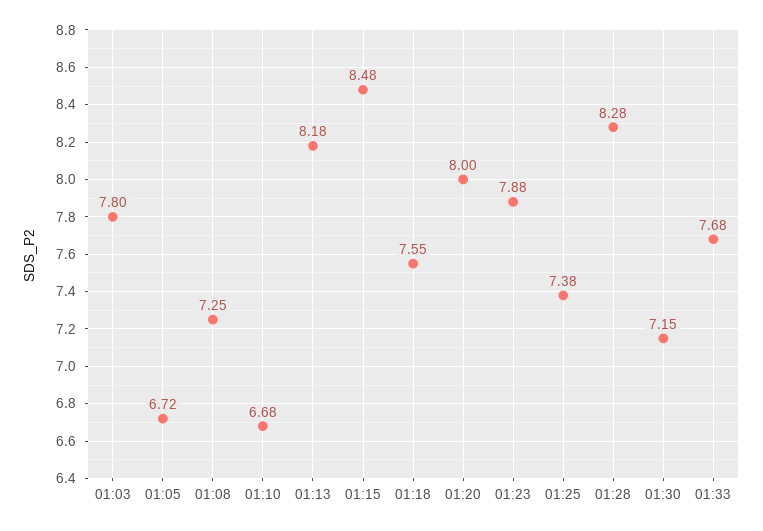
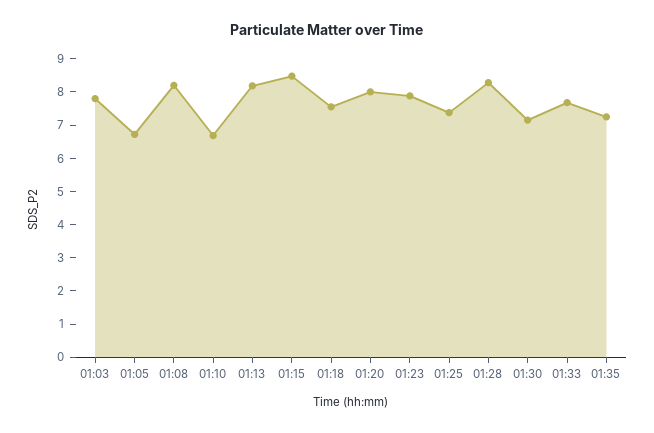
01:08: 7.25 -> 8.25
01:35: none -> 7.25

